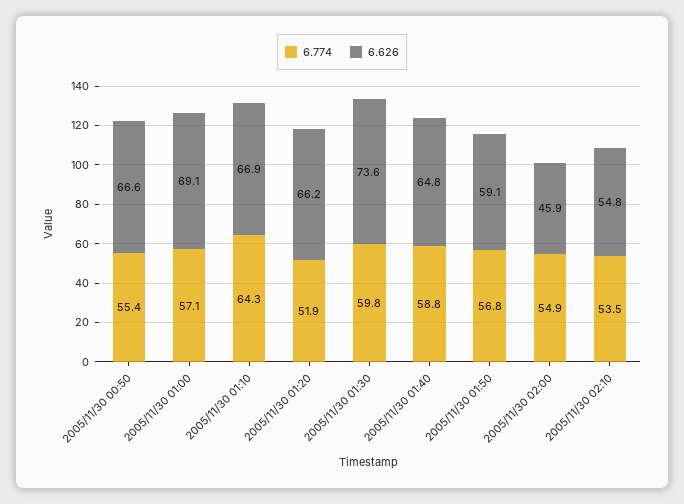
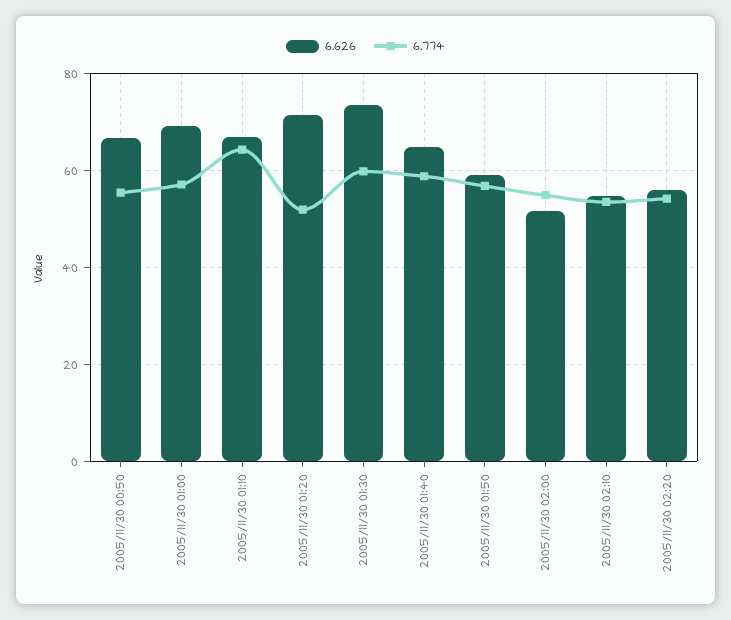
6.626, 2005/11/30 01:20: 66.2 -> 72
6.626, 2005/11/30 02:00: 45.9 -> 52
6.626, 2005/11/30 02:20: none -> 56
6.774, 2005/11/30 02:20: none -> 54

